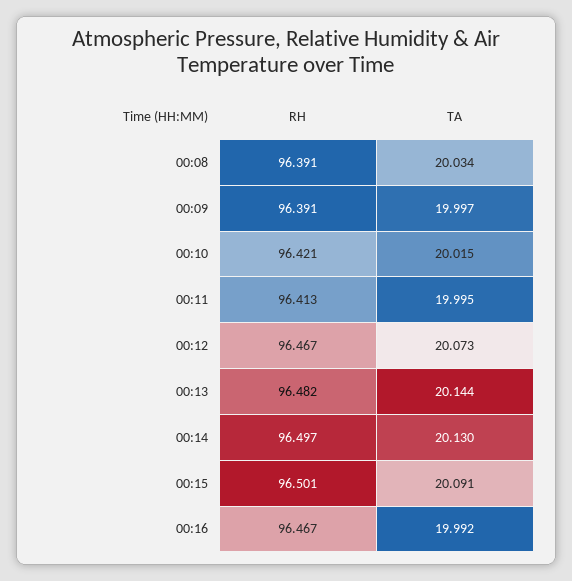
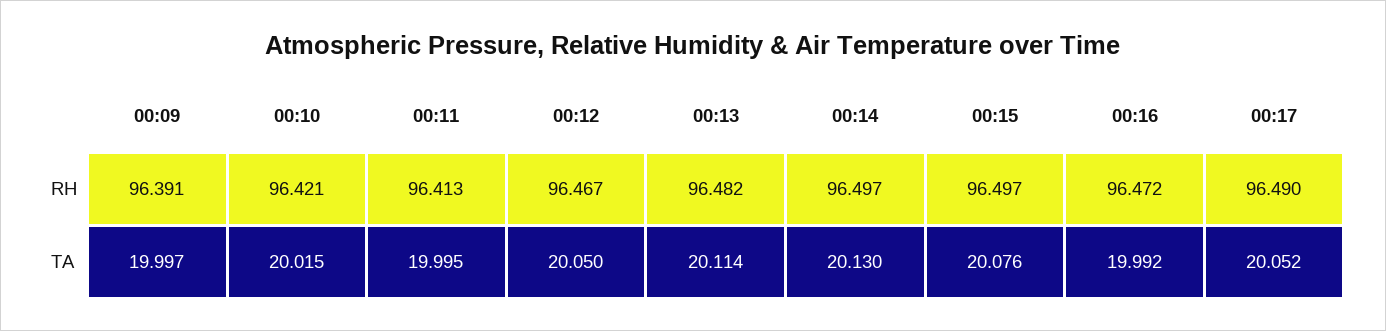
RH, 00:08: 96.391 -> none
TA, 00:08: 20.034 -> none
TA, 00:12: 20.073 -> 20.05
TA, 00:13: 20.144 -> 20.114
RH, 00:15: 96.501 -> 96.497
TA, 00:15: 20.091 -> 20.076
RH, 00:16: 96.467 -> 96.472
RH, 00:17: none -> 96.49
TA, 00:17: none -> 20.052

